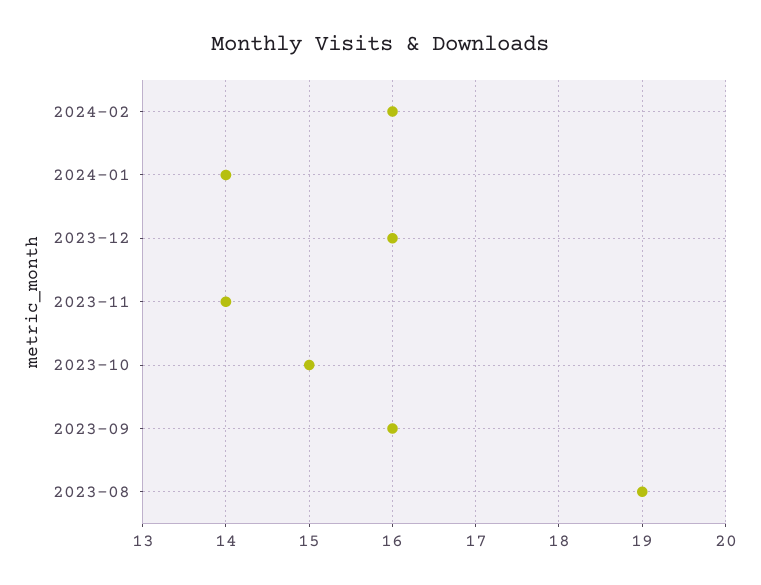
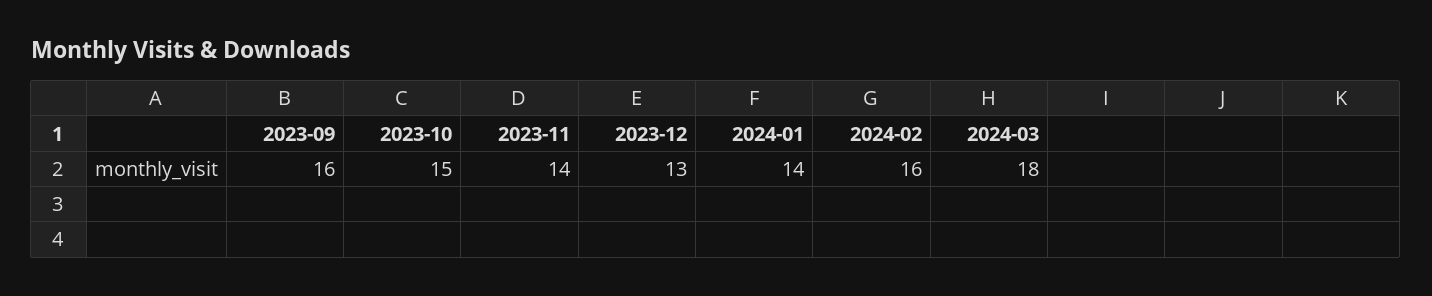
2023-12: 16 -> 13
2023-08: 19 -> none
2024-03: none -> 18

